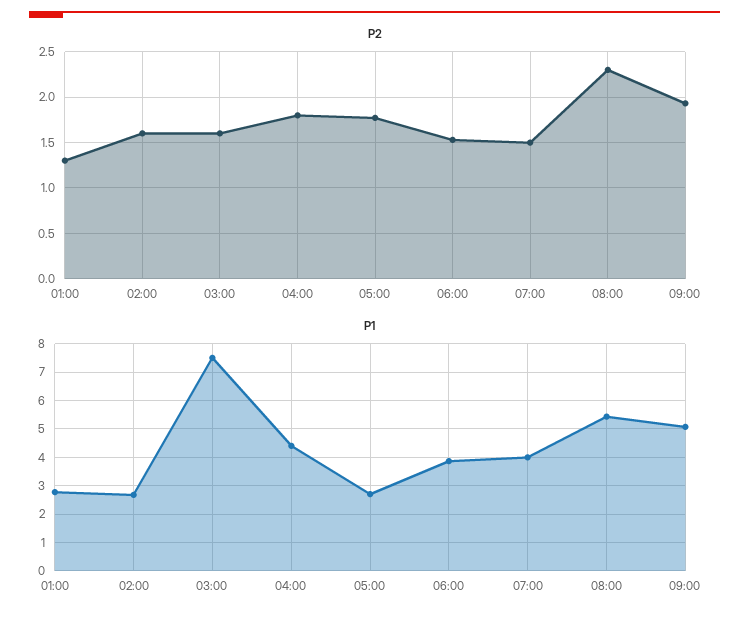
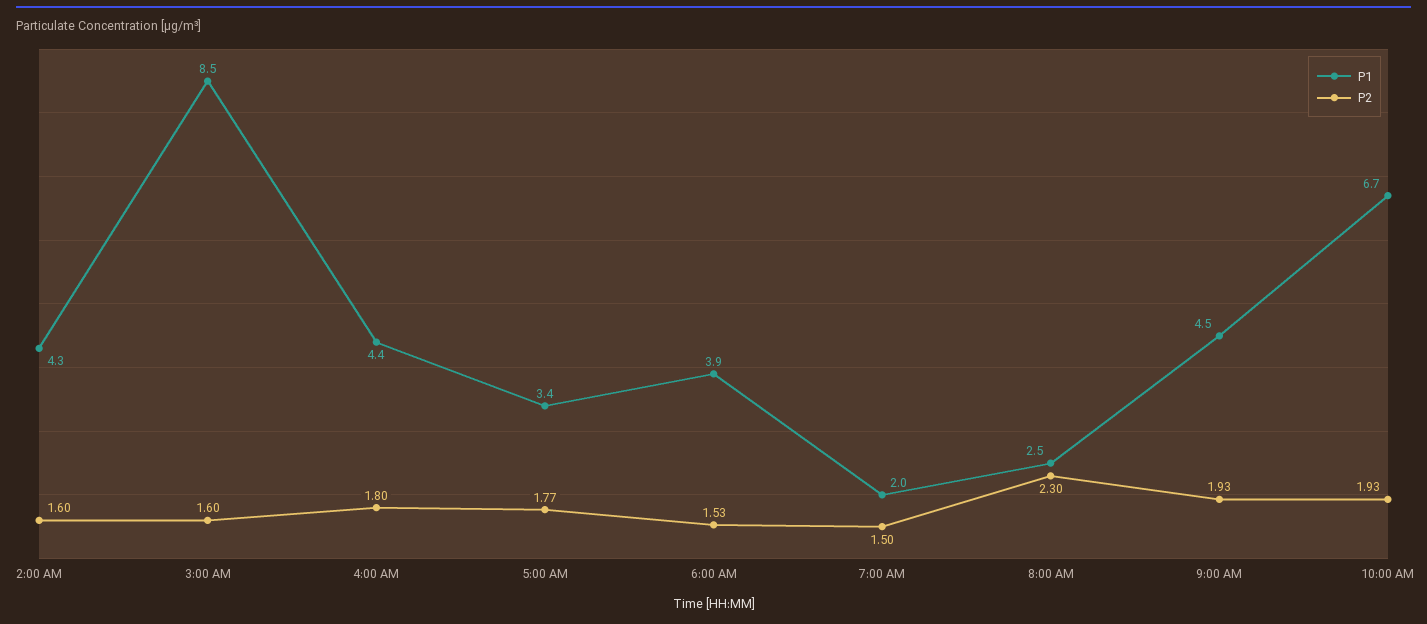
P2, 01:00: 1.3 -> none
P1, 01:00: 2.75 -> none
P1, 02:00: 2.75 -> 4.3
P1, 03:00: 7.5 -> 8.5
P1, 05:00: 2.75 -> 3.4
P1, 07:00: 4 -> 2
P1, 08:00: 5.5 -> 2.5
P1, 09:00: 5 -> 4.5
P1, 10:00 AM: none -> 6.7
P2, 10:00 AM: none -> 1.93

